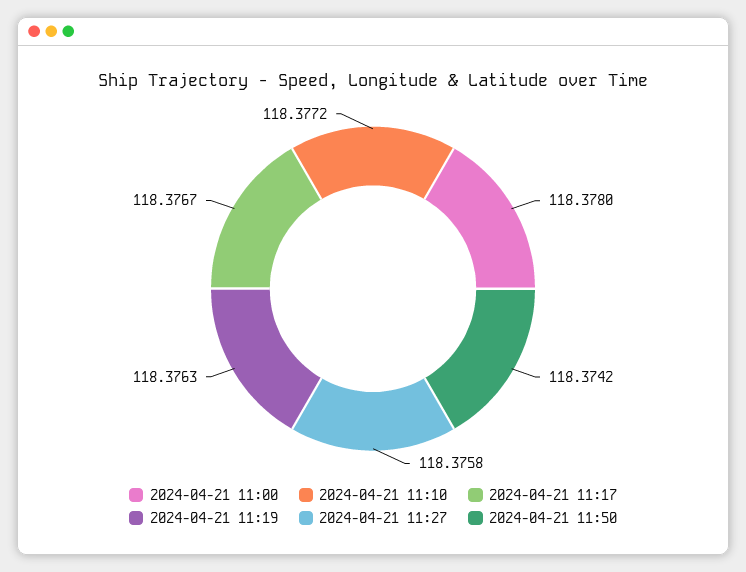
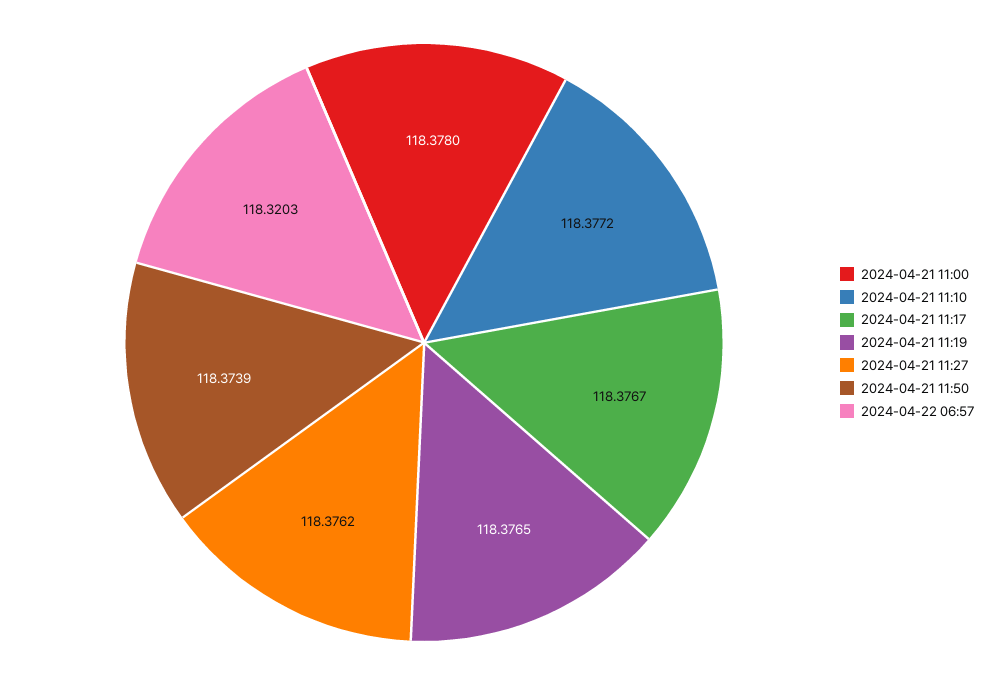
2024-04-21 11:19: 118.3763 -> 118.3765
2024-04-21 11:27: 118.3758 -> 118.3762
2024-04-21 11:50: 118.3742 -> 118.3739
2024-04-22 06:57: none -> 118.3203

